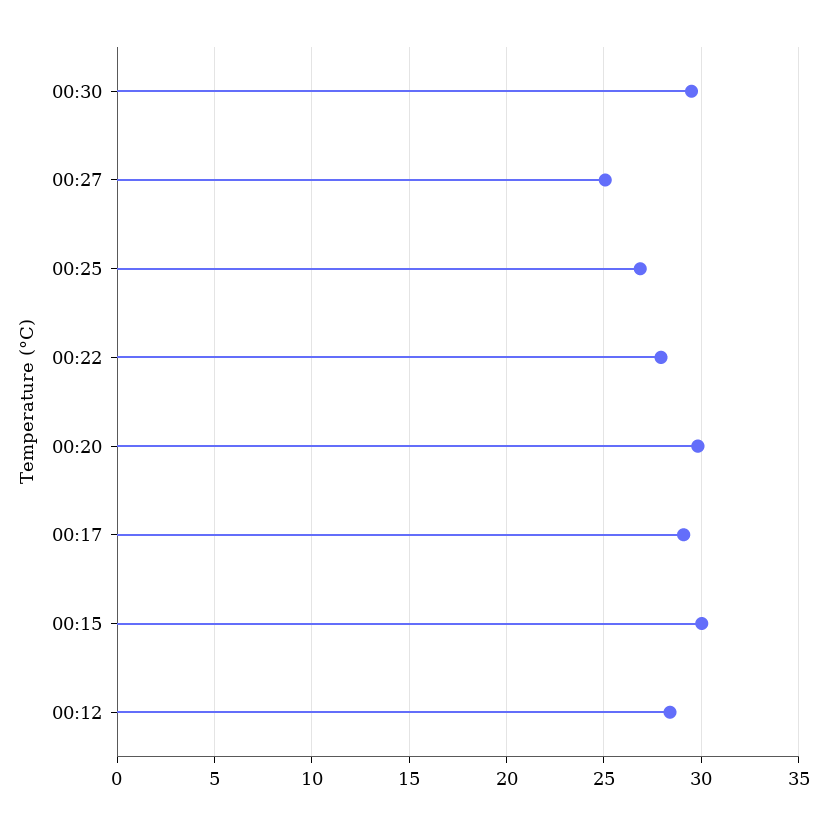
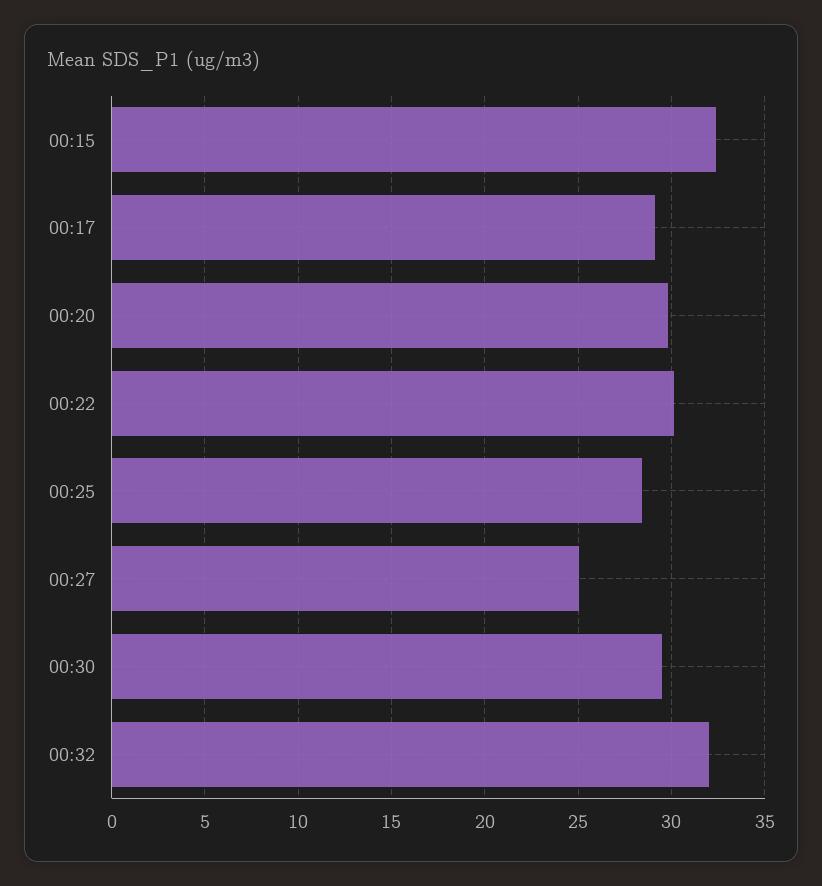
00:25: 27 -> 28.5
00:22: 28 -> 30
00:15: 30 -> 32.5
00:12: 28.5 -> none
00:32: none -> 32

